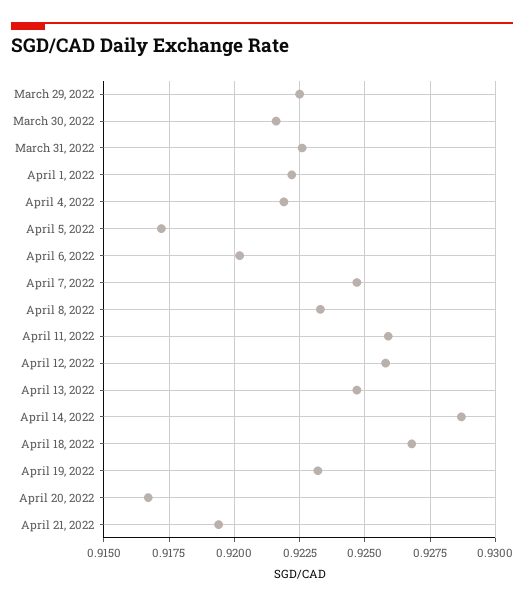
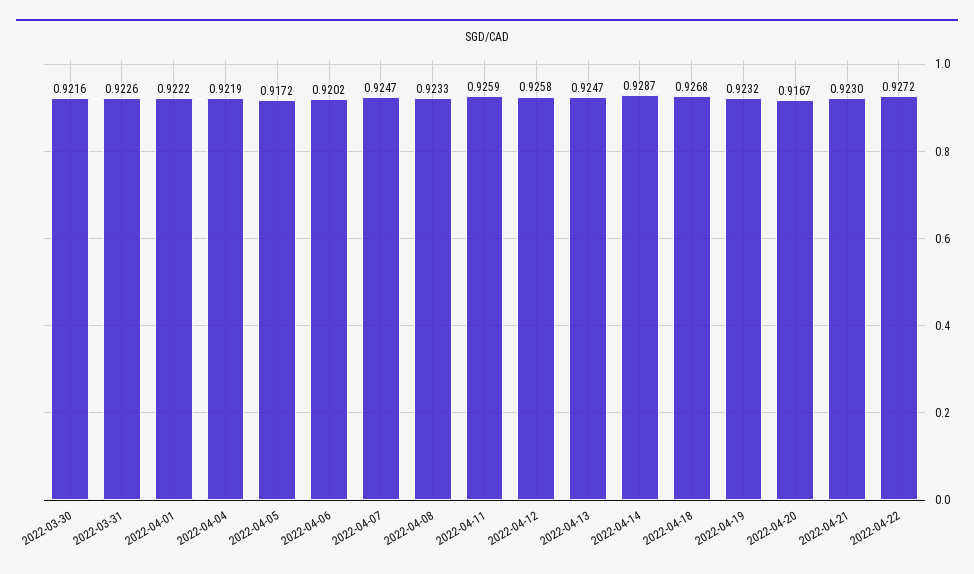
March 29, 2022: 0.9225 -> none
April 21, 2022: 0.9195 -> 0.923
2022-04-22: none -> 0.9272

